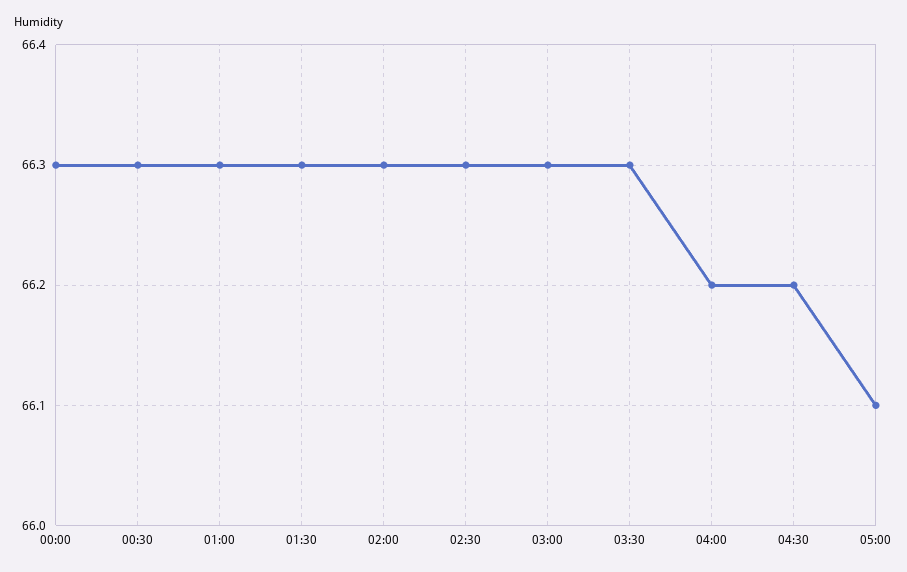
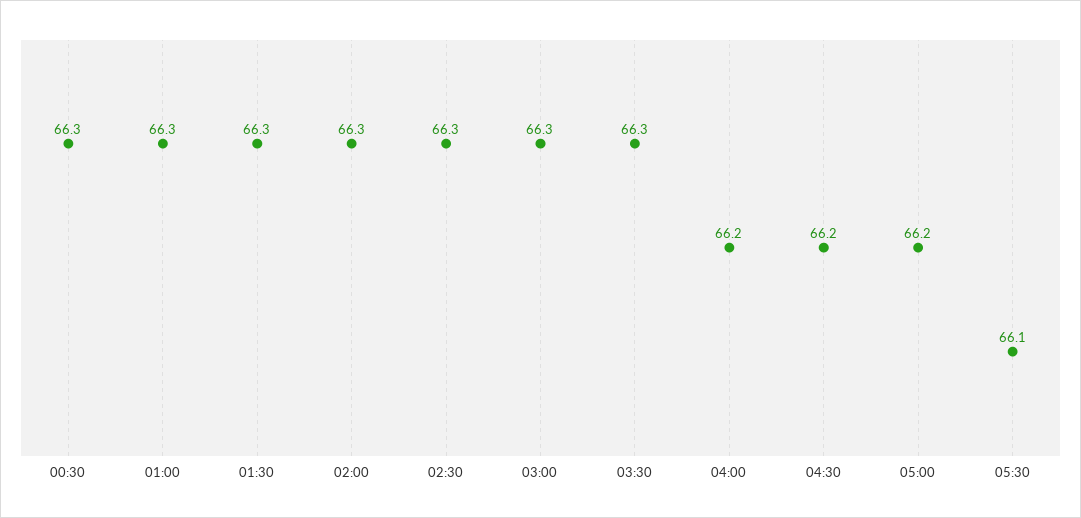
00:00: 66.3 -> none
05:00: 66.1 -> 66.2
05:30: none -> 66.1

